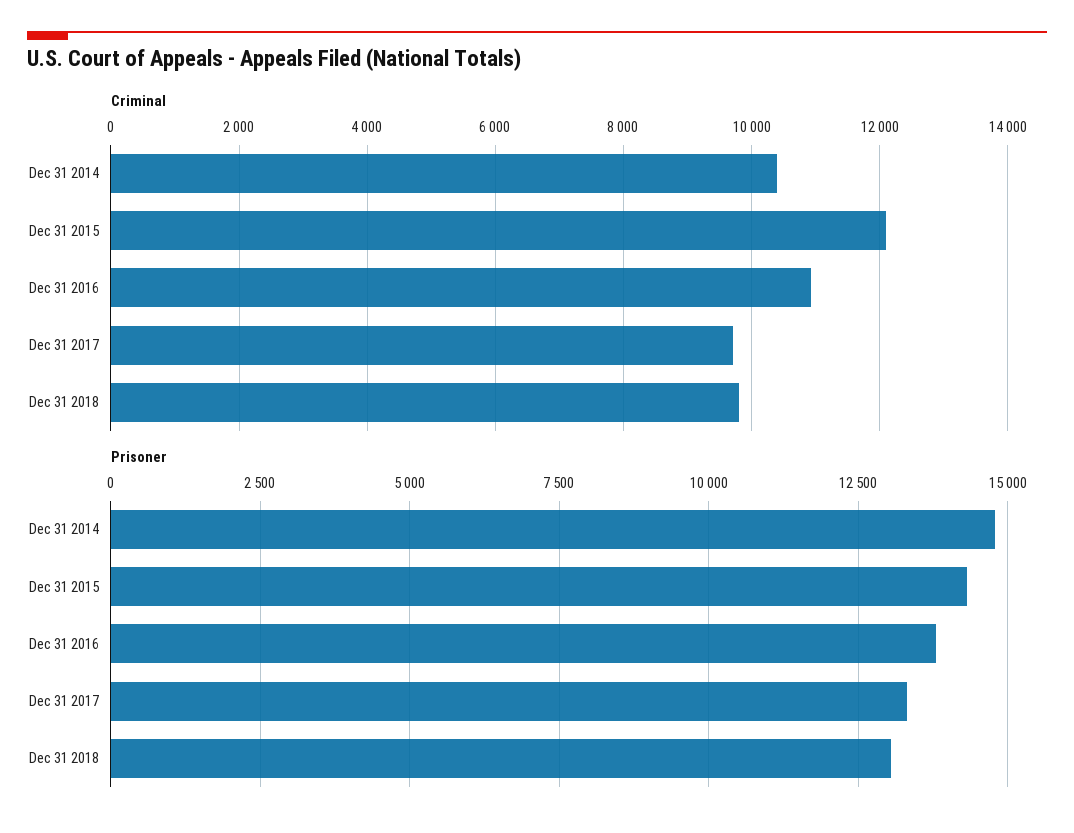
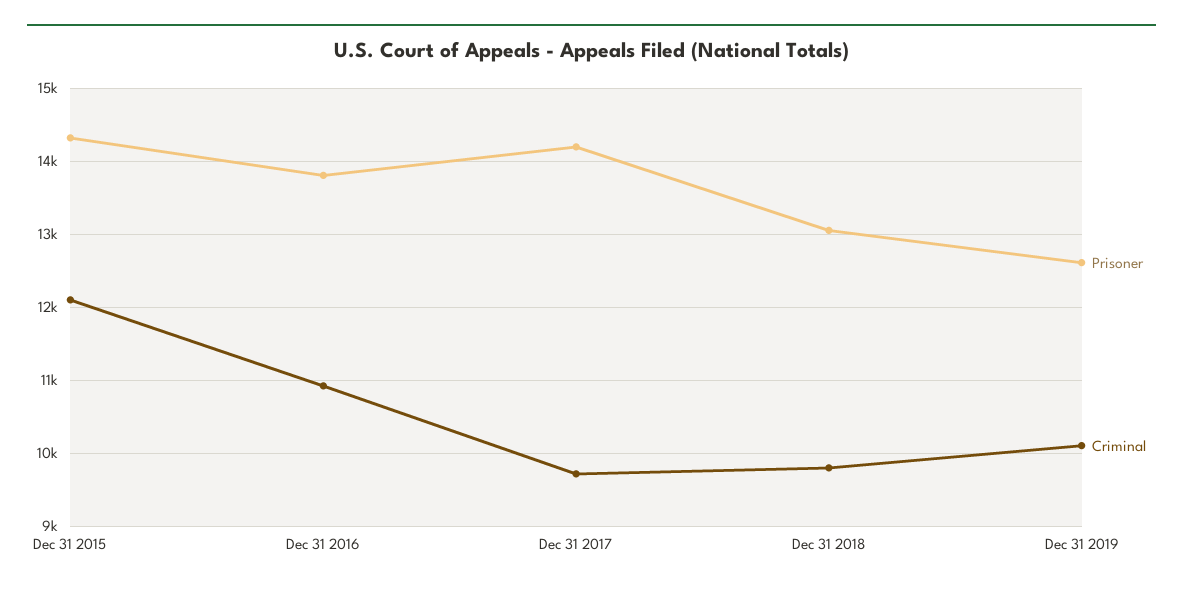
Criminal, Dec 31 2014: 10400 -> none
Prisoner, Dec 31 2014: 14750 -> none
Prisoner, Dec 31 2017: 13250 -> 14200
Prisoner, Dec 31 2019: none -> 12600
Criminal, Dec 31 2019: none -> 10100

